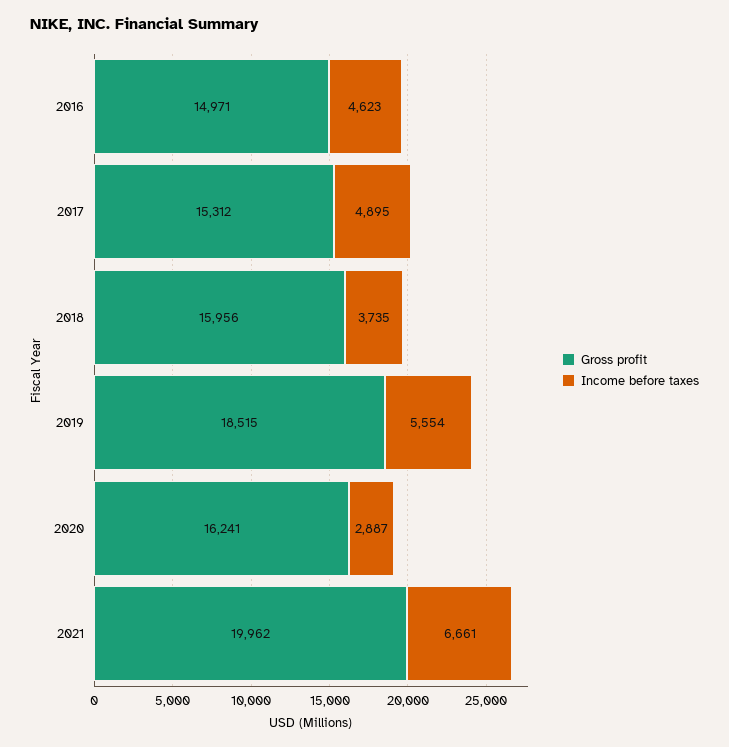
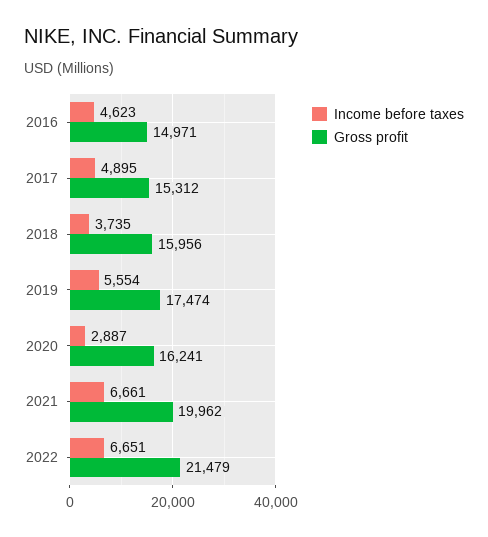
Gross profit, 2019: 18515 -> 17474
Income before taxes, 2022: none -> 6651
Gross profit, 2022: none -> 21479

